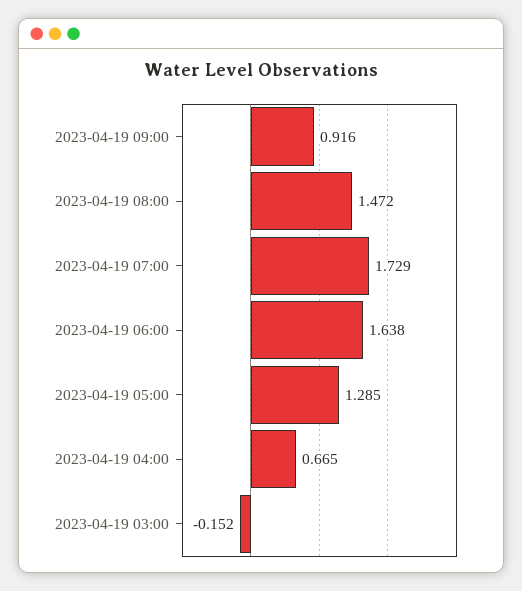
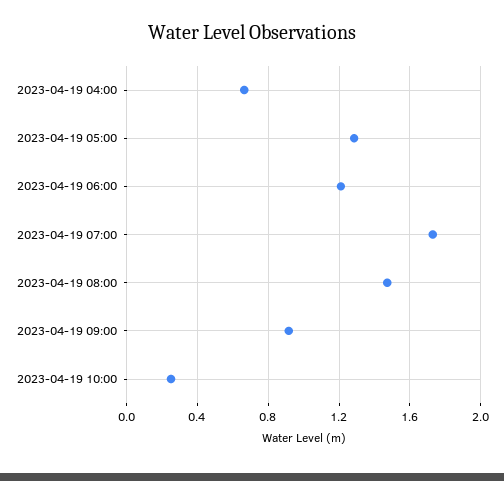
2023-04-19 06:00: 1.638 -> 1.2
2023-04-19 03:00: -0.152 -> none
2023-04-19 10:00: none -> 0.25

